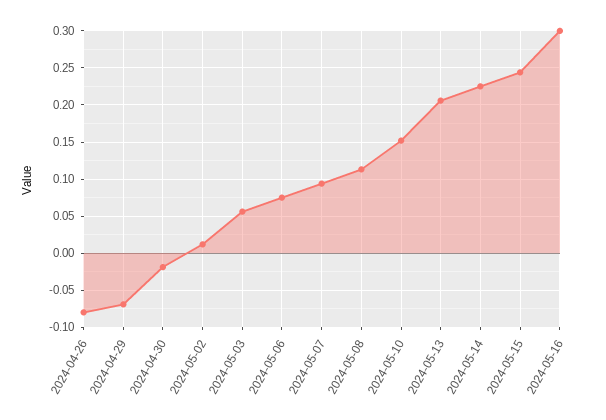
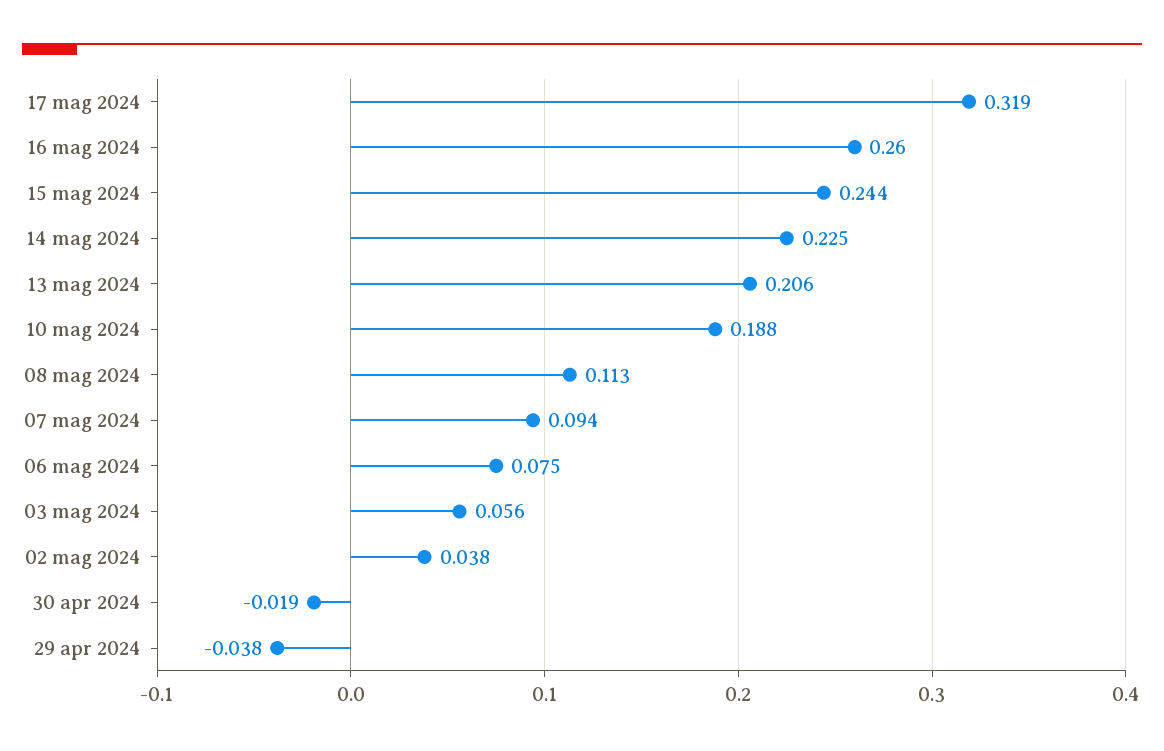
2024-04-26: -0.08 -> none
2024-04-29: -0.07 -> -0.038
2024-05-02: 0.01 -> 0.038
2024-05-10: 0.15 -> 0.188
2024-05-16: 0.3 -> 0.26
17 mag 2024: none -> 0.319

